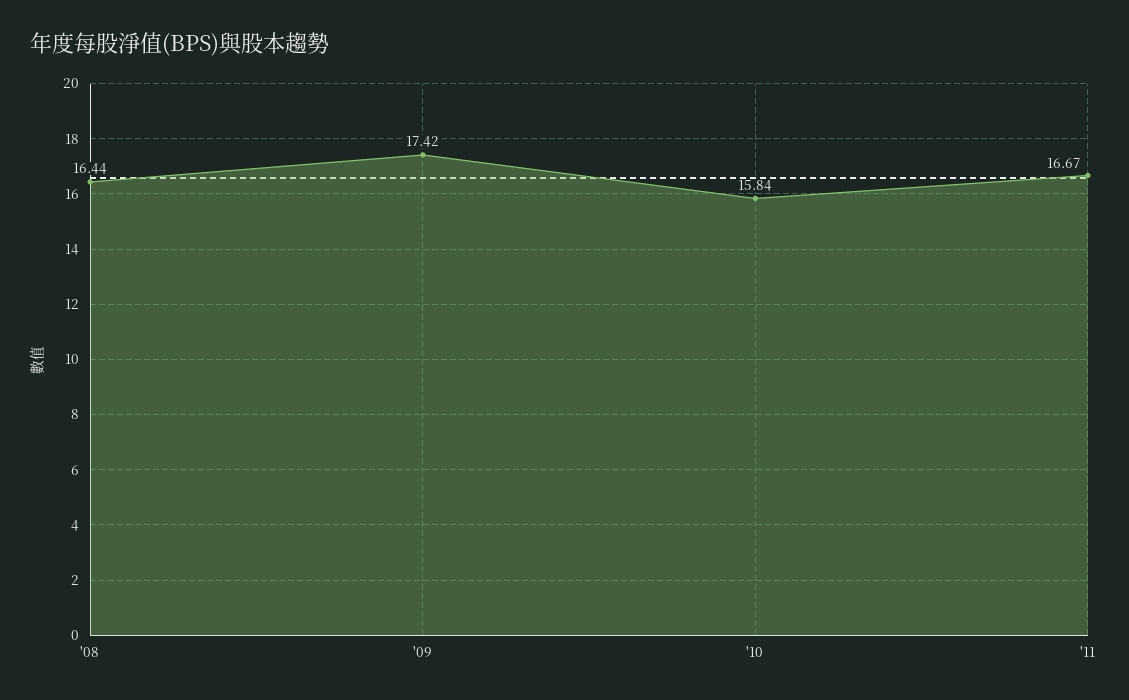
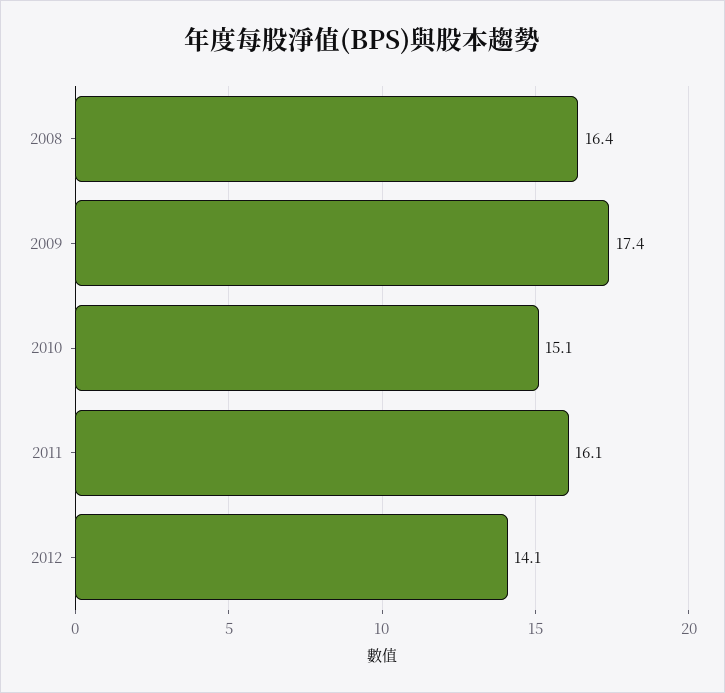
'10: 15.84 -> 15.1
'11: 16.67 -> 16.1
2012: none -> 14.1

